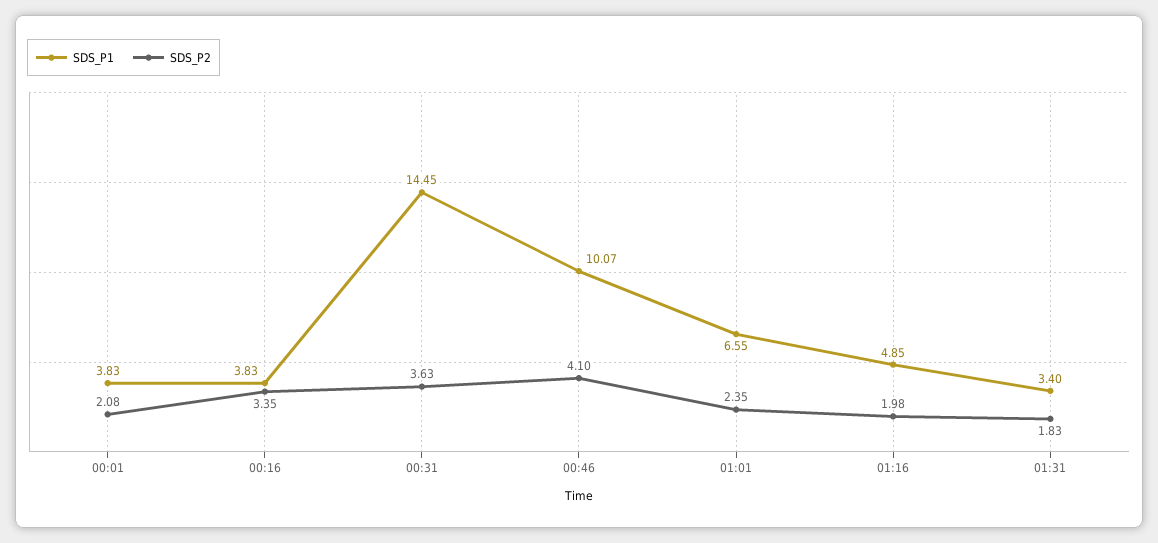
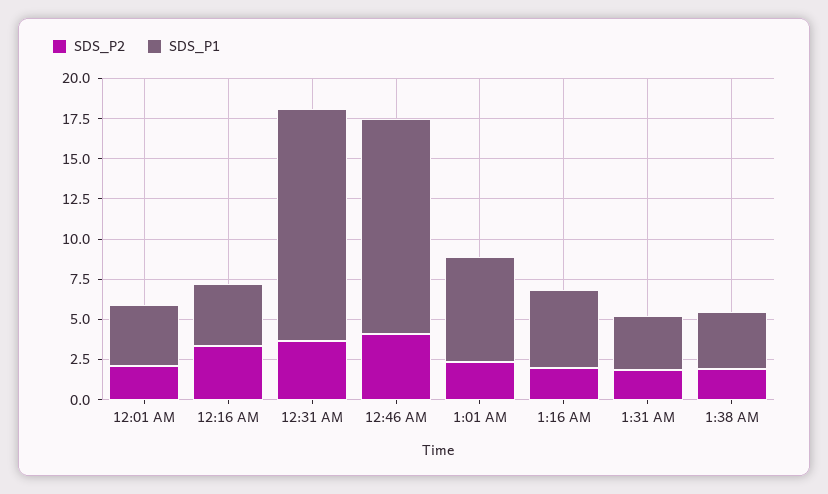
SDS_P1, 00:46: 10.07 -> 13.5
SDS_P2, 1:38 AM: none -> 2
SDS_P1, 1:38 AM: none -> 3.5

